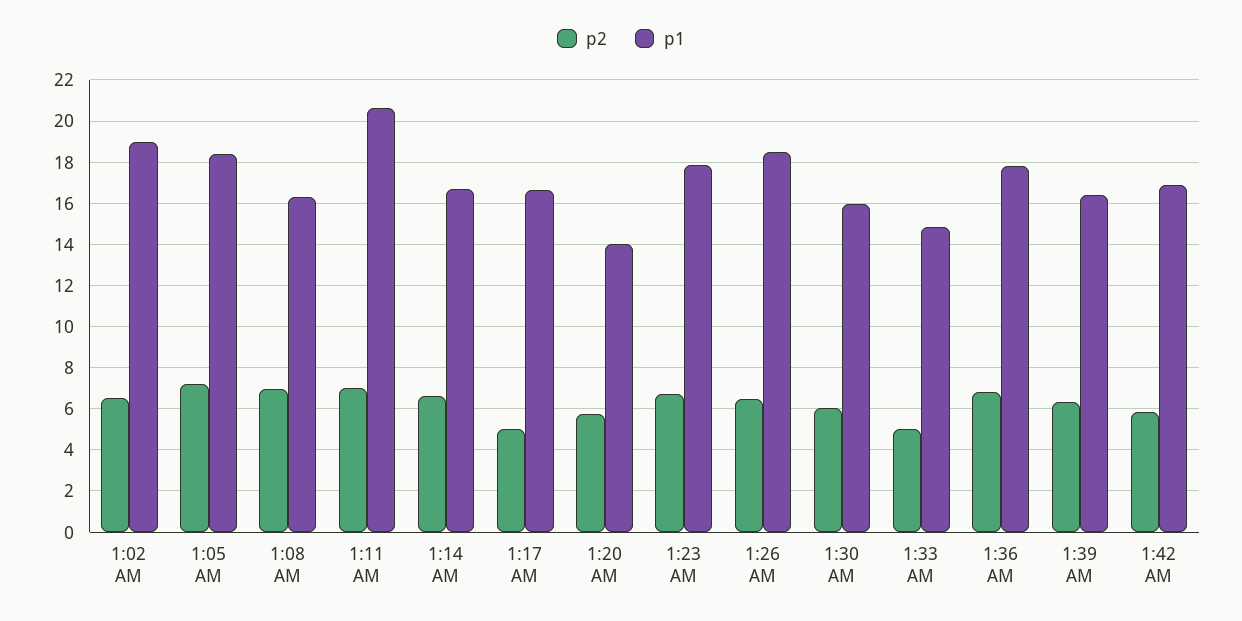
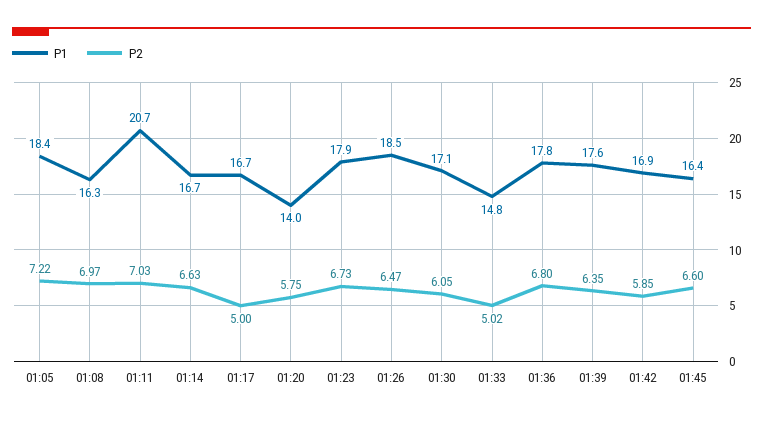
p2, 1:02 AM: 6.5 -> none
p1, 1:02 AM: 19 -> none
p1, 1:30 AM: 16 -> 17.1
p1, 1:39 AM: 16.5 -> 17.6
p1, 01:45: none -> 16.4
p2, 01:45: none -> 6.6

